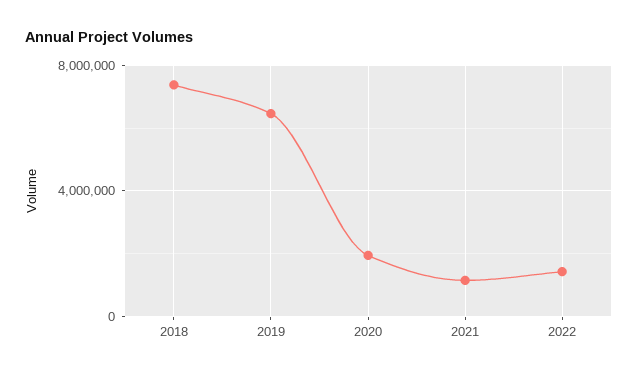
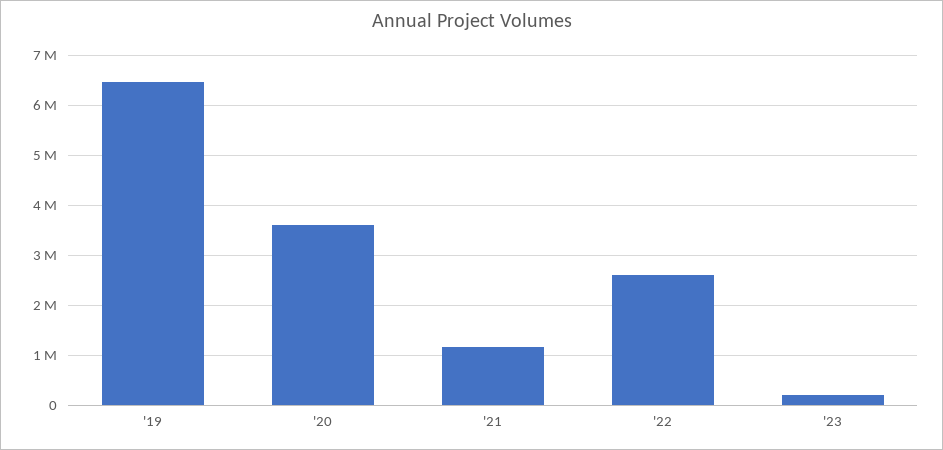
2018: 7500000 -> none
2020: 2000000 -> 3600000
2022: 1500000 -> 2600000
'23: none -> 200000

